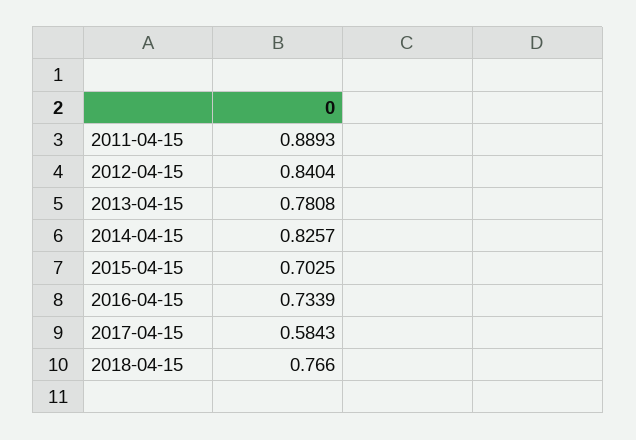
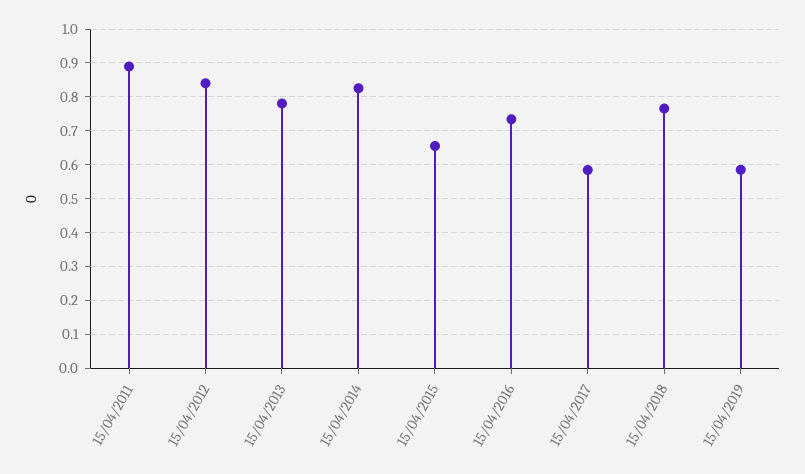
2015-04-15: 0.7025 -> 0.66
15/04/2019: none -> 0.58

